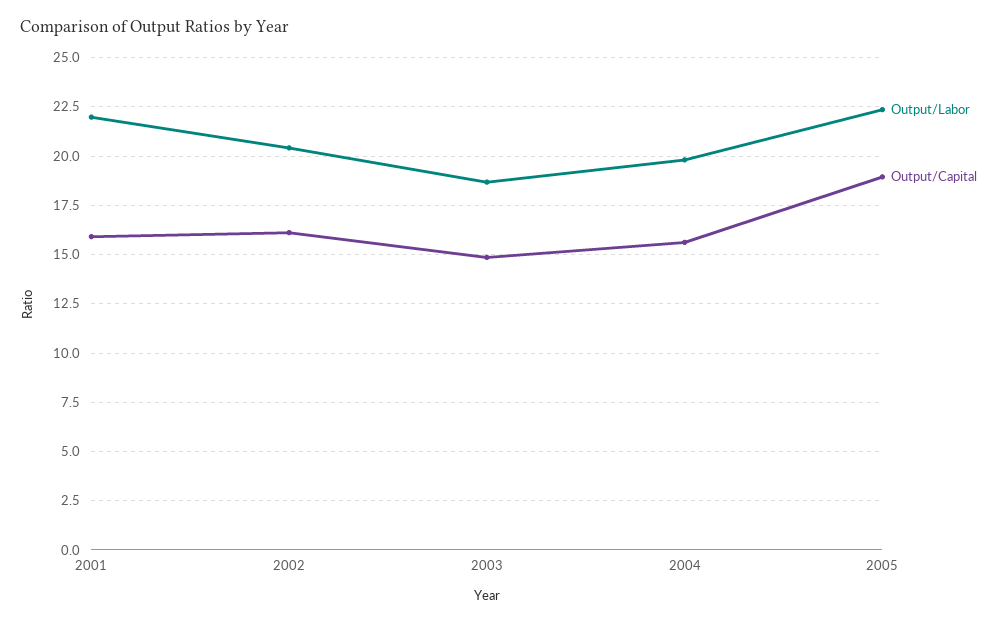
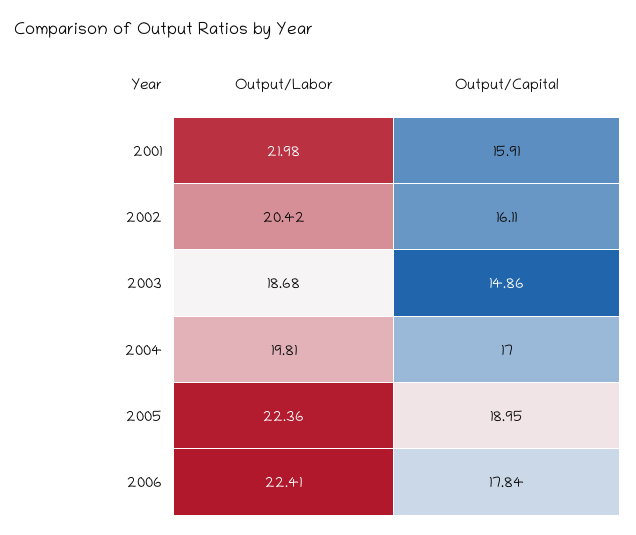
Output/Capital, 2004: 15.5 -> 17
Output/Labor, 2006: none -> 22.41
Output/Capital, 2006: none -> 17.84

